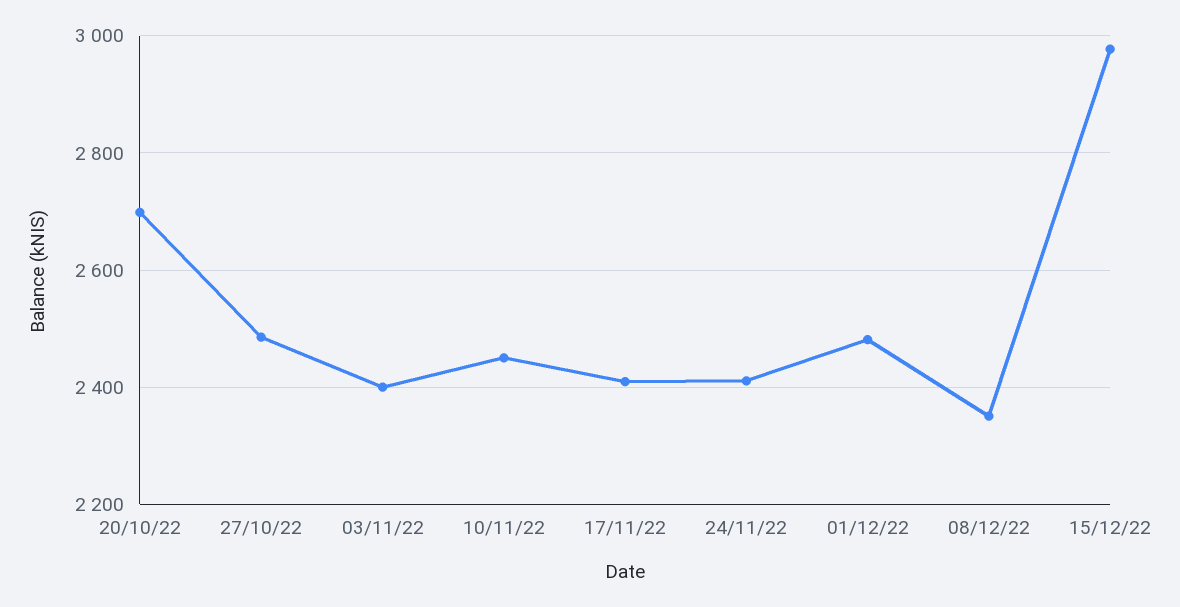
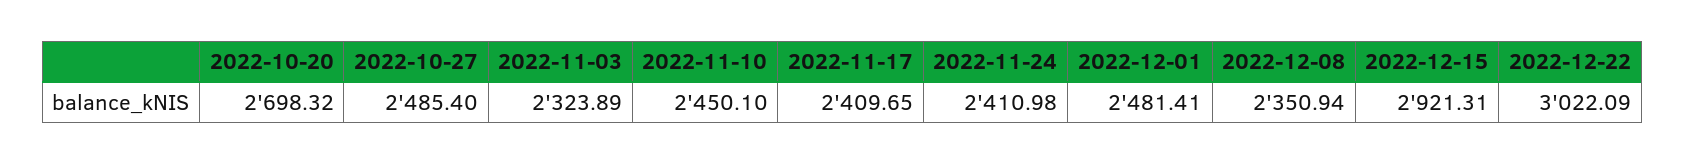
03/11/22: 2400 -> 2323.89
15/12/22: 2980 -> 2921.31
2022-12-22: none -> 3022.09

